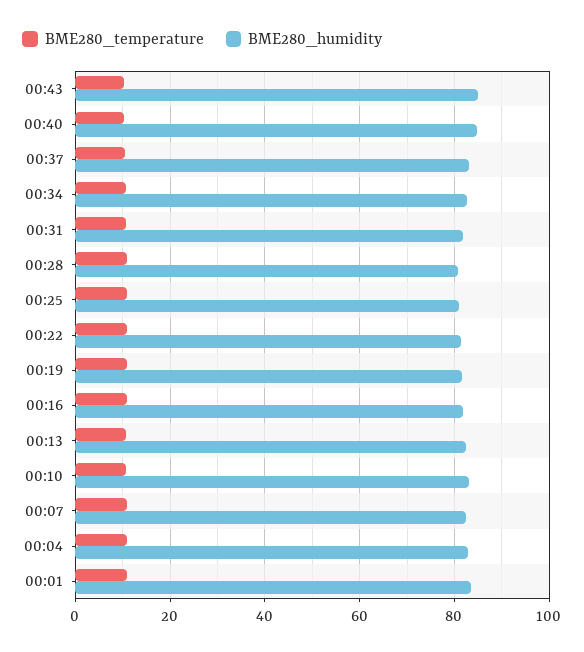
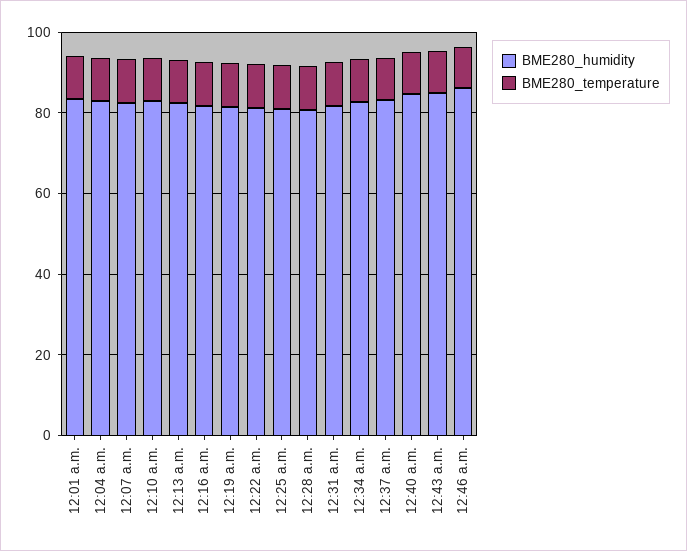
BME280_humidity, 12:46 a.m.: none -> 85
BME280_temperature, 12:46 a.m.: none -> 10

